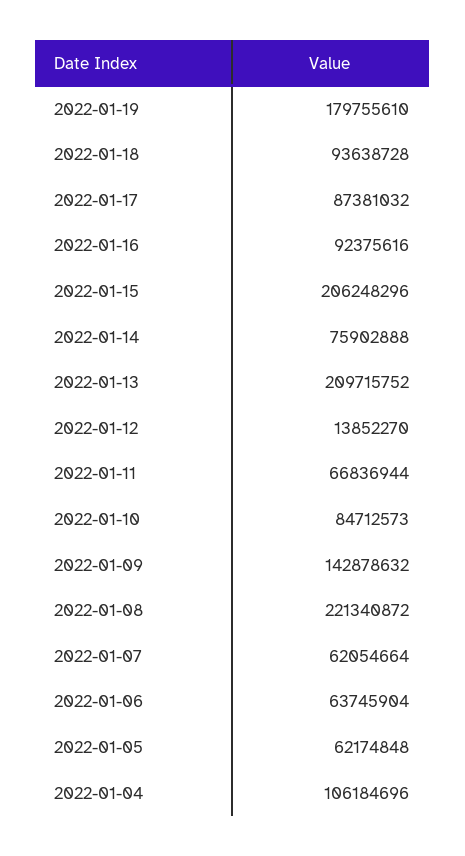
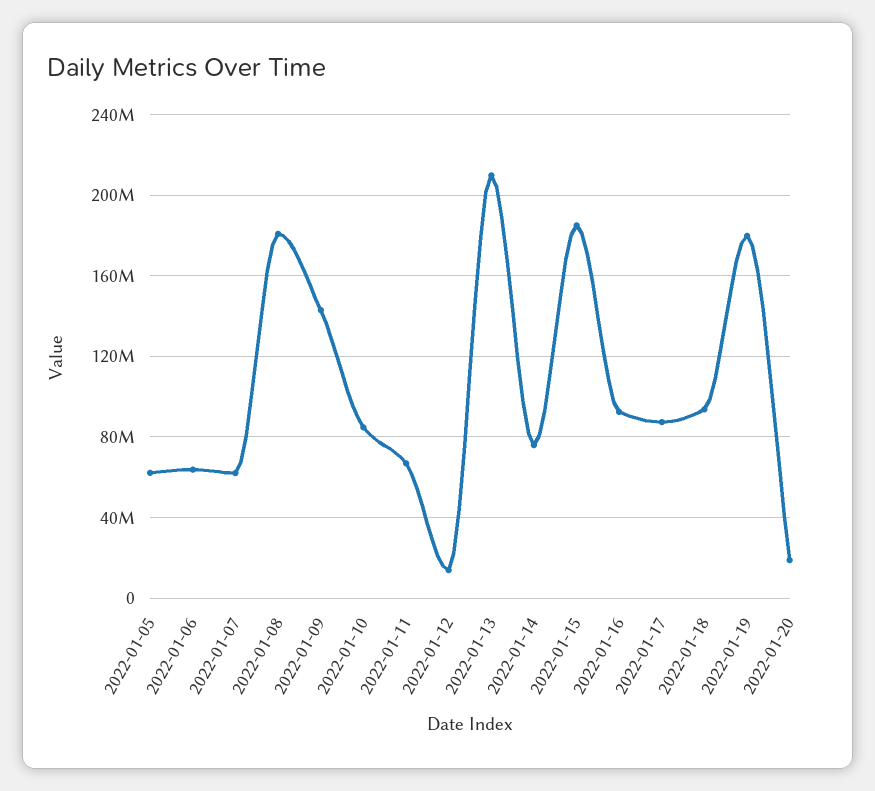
2022-01-15: 206248296 -> 185000000
2022-01-08: 221340872 -> 180000000
2022-01-04: 106184696 -> none
2022-01-20: none -> 20000000

